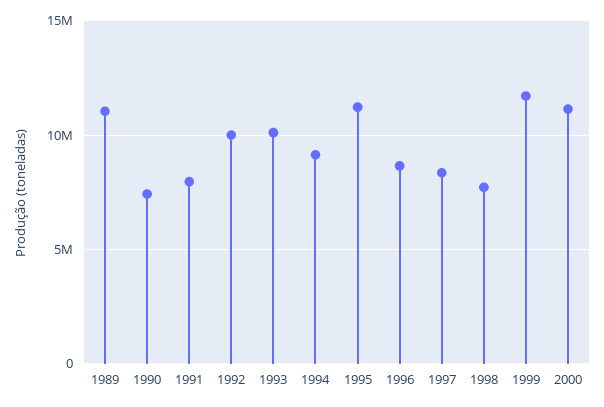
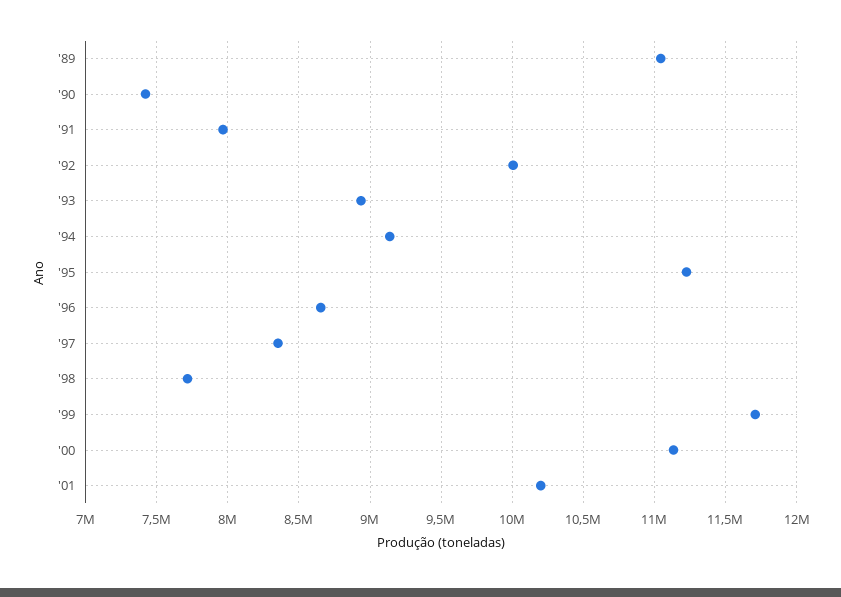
1993: 10000000 -> 8950000
'01: none -> 10200000

